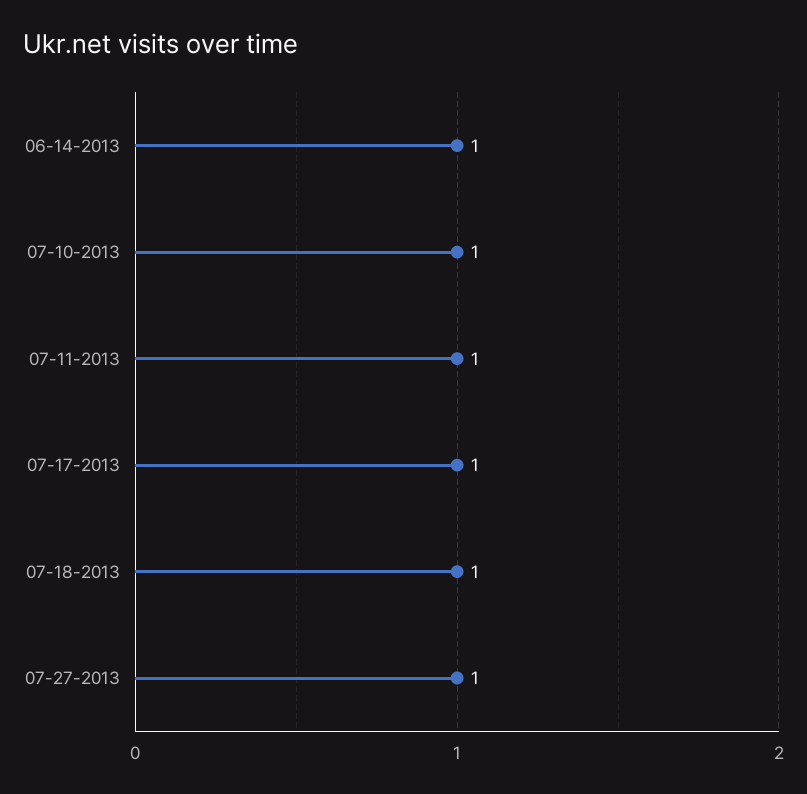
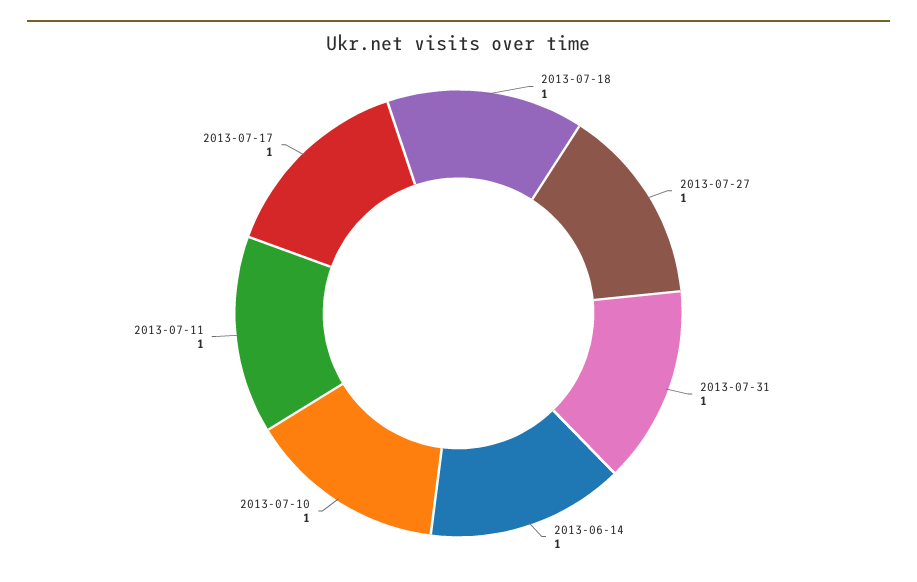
2013-07-31: none -> 1

